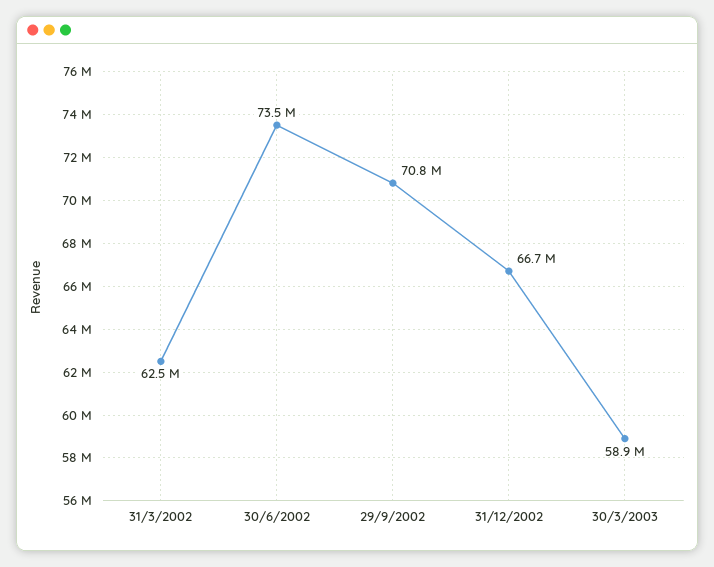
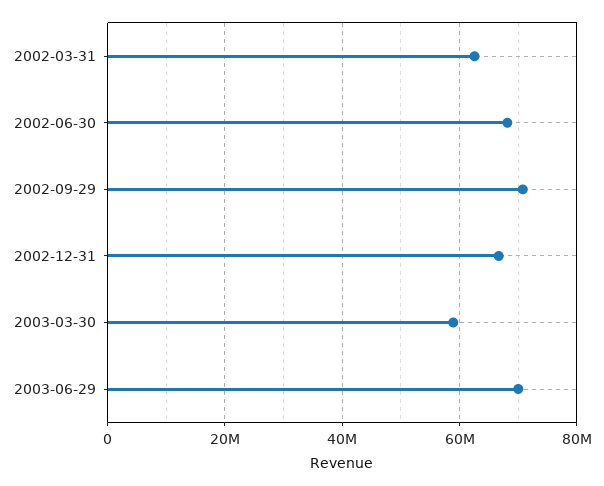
30/6/2002: 73500000 -> 68000000
2003-06-29: none -> 70000000

